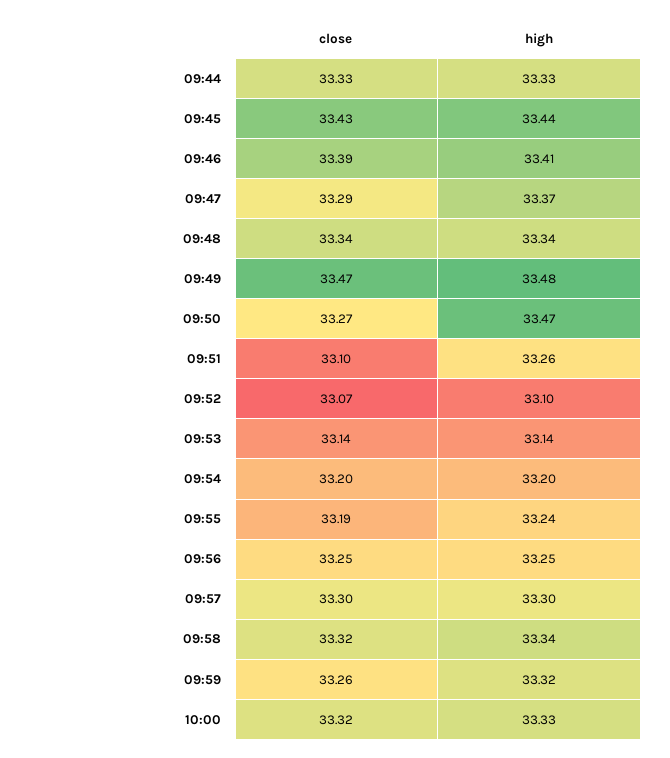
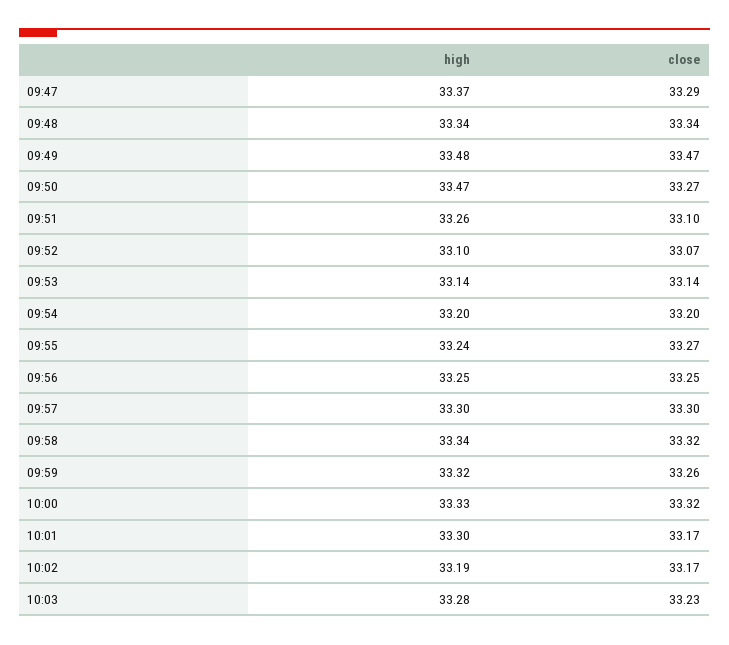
close, 09:44: 33.33 -> none
high, 09:44: 33.33 -> none
close, 09:45: 33.43 -> none
high, 09:45: 33.44 -> none
close, 09:46: 33.39 -> none
high, 09:46: 33.41 -> none
close, 09:55: 33.19 -> 33.27
high, 10:01: none -> 33.3
close, 10:01: none -> 33.17
high, 10:02: none -> 33.19
close, 10:02: none -> 33.17
high, 10:03: none -> 33.28
close, 10:03: none -> 33.23

